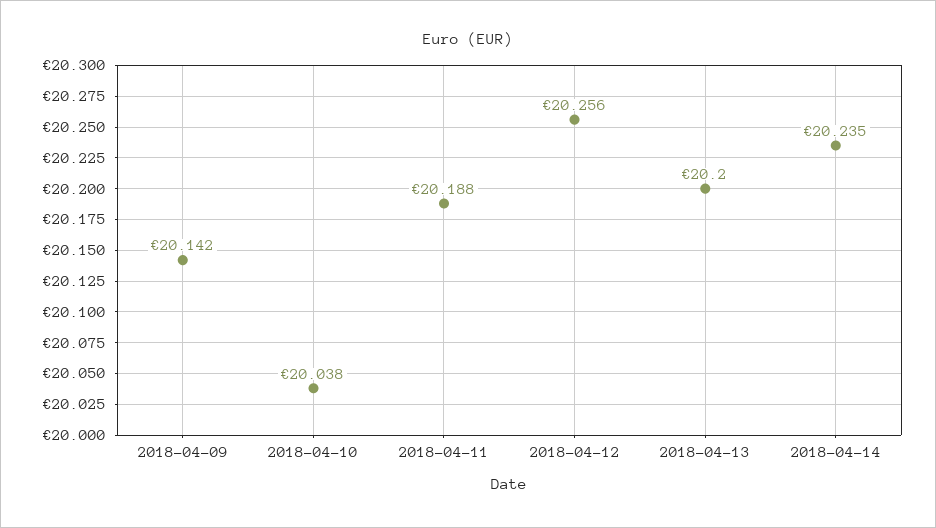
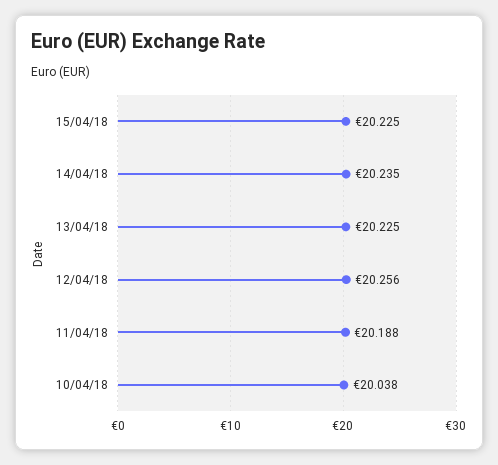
2018-04-09: 20.142 -> none
2018-04-13: 20.2 -> 20.225
15/04/18: none -> 20.225

